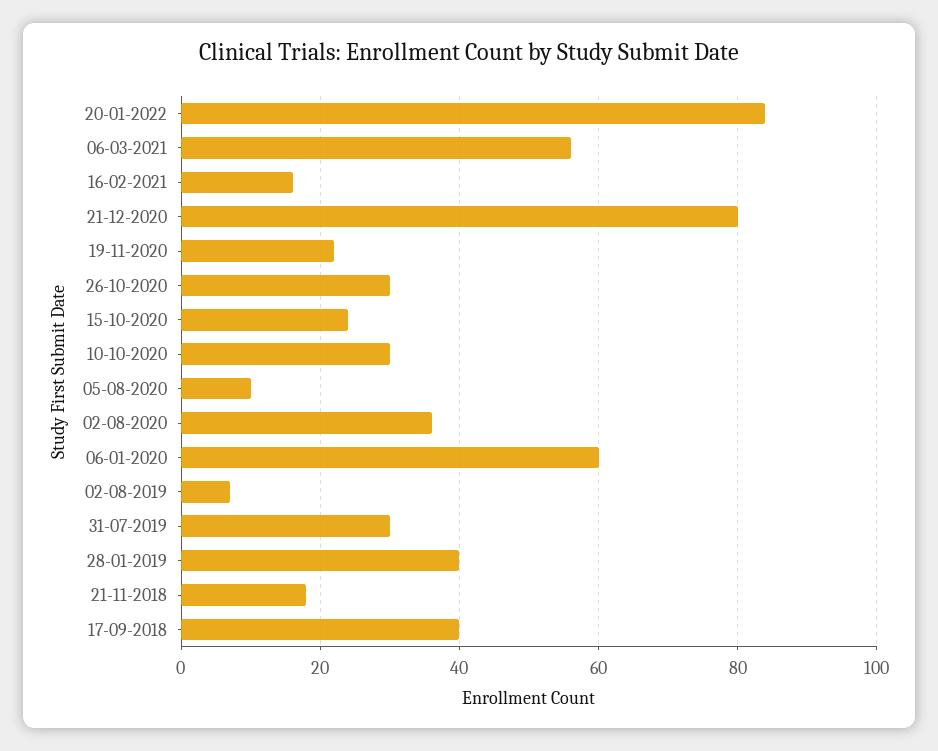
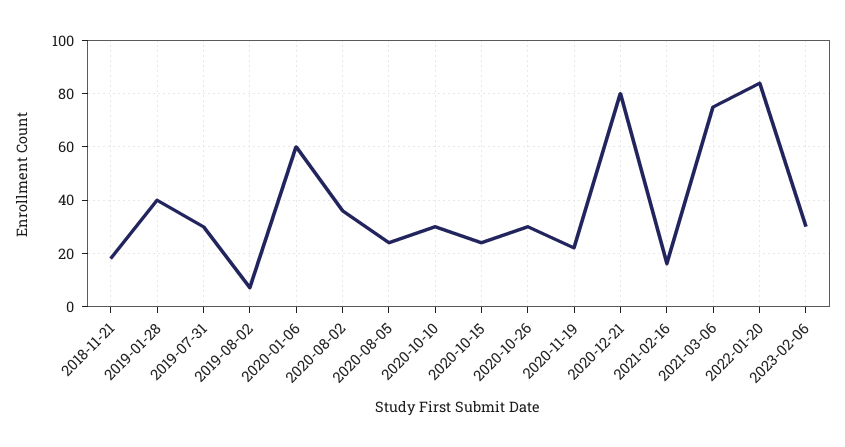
06-03-2021: 55 -> 75
05-08-2020: 10 -> 25
17-09-2018: 40 -> none
2023-02-06: none -> 30

